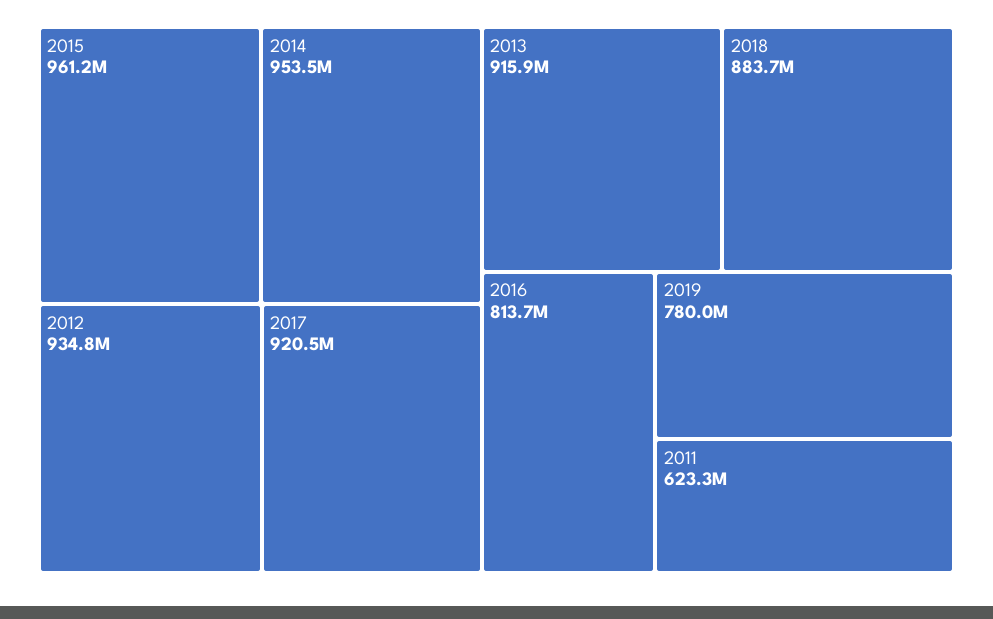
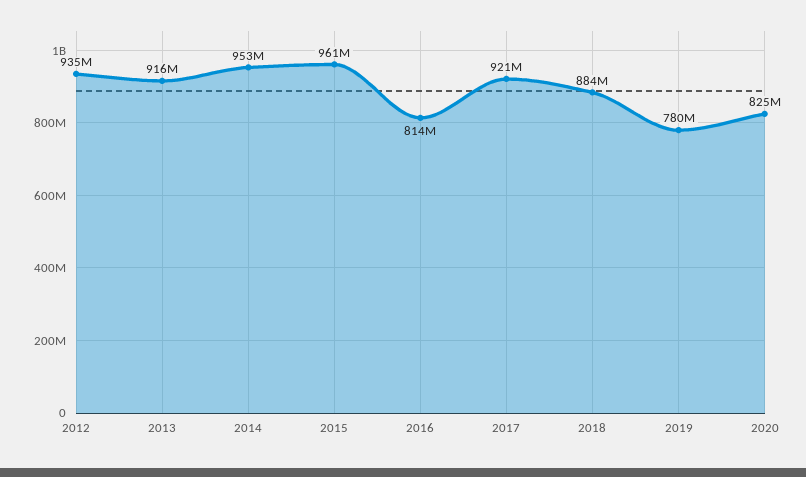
2011: 623300000 -> none
2020: none -> 825000000

